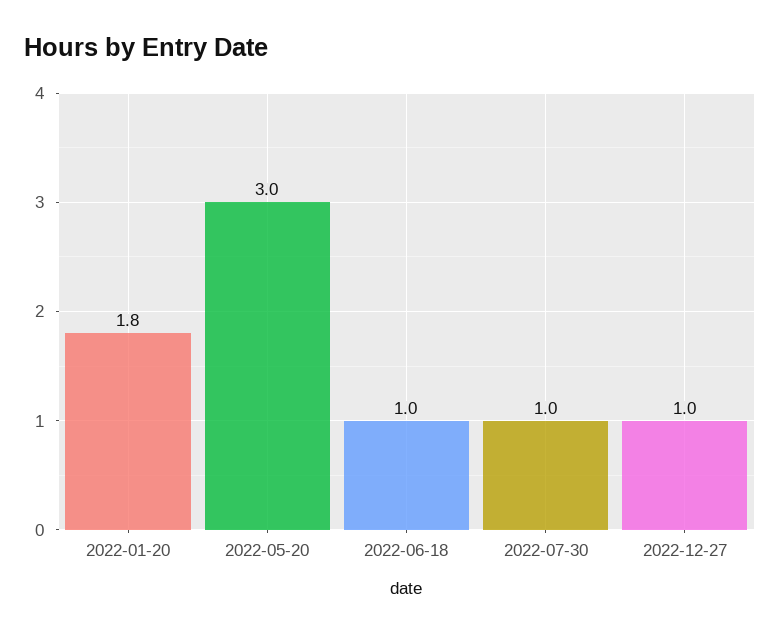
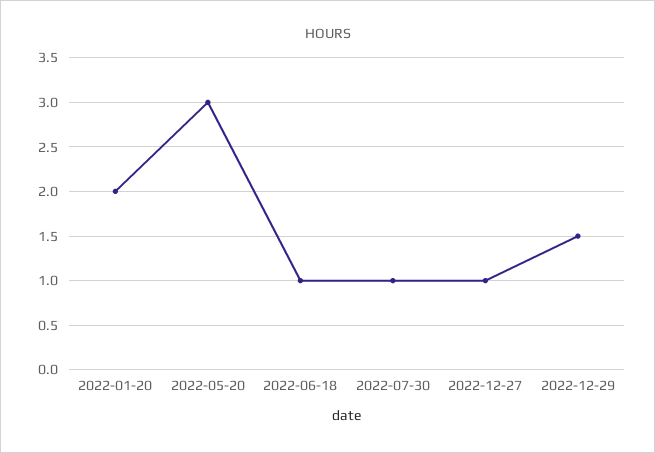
2022-01-20: 1.8 -> 2
2022-12-29: none -> 1.5

